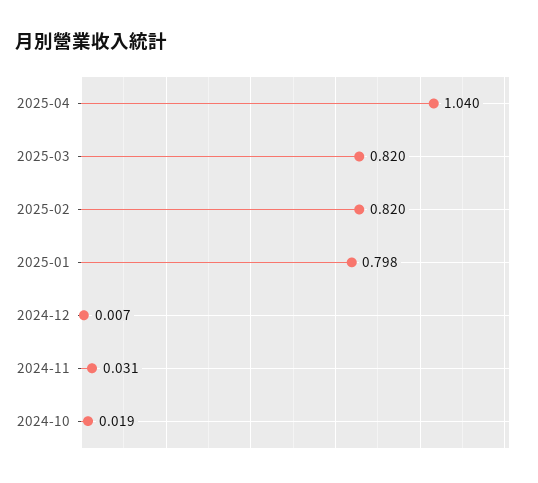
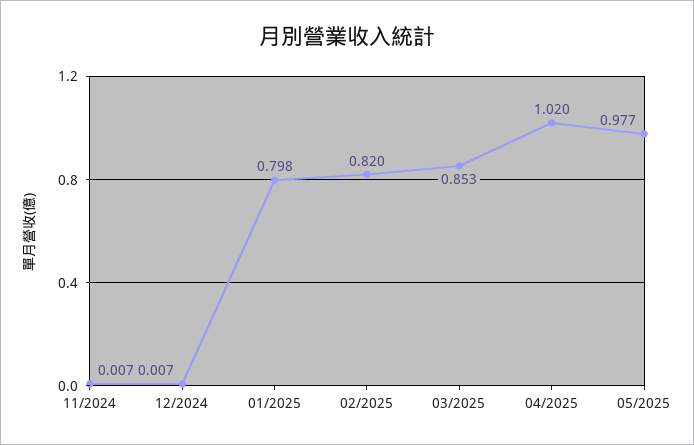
2025-04: 1.04 -> 1.02
2025-03: 0.82 -> 0.853
2024-11: 0.031 -> 0.007
2024-10: 0.019 -> none
05/2025: none -> 0.977

